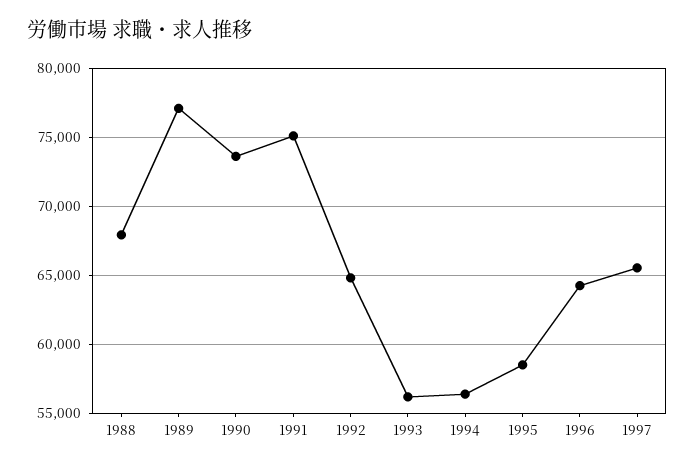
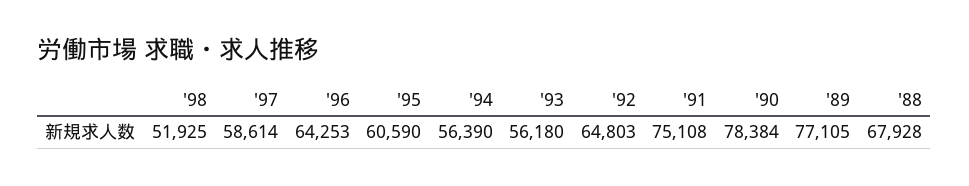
1990: 73500 -> 78384
1995: 58500 -> 60590
1997: 65500 -> 58614
'98: none -> 51925

